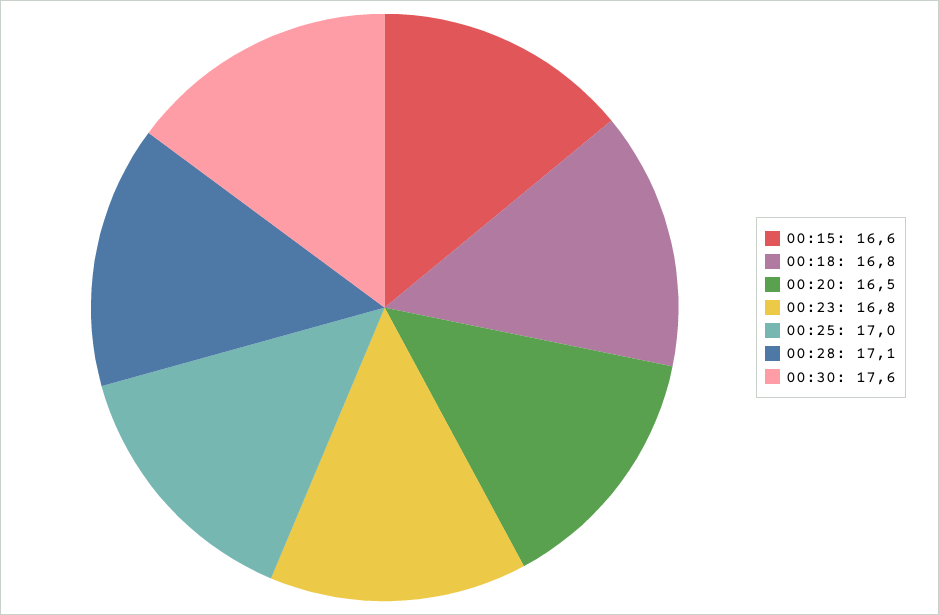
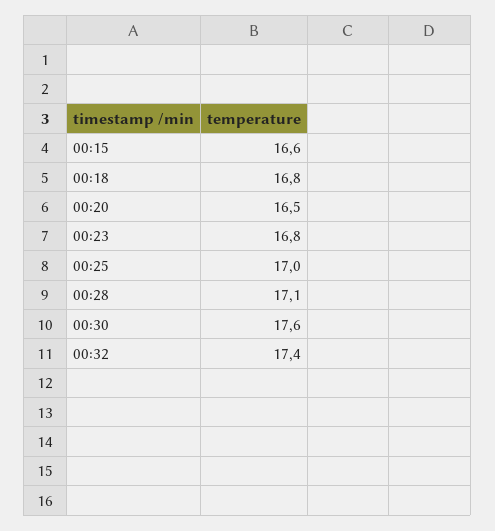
00:32: none -> 17.4

